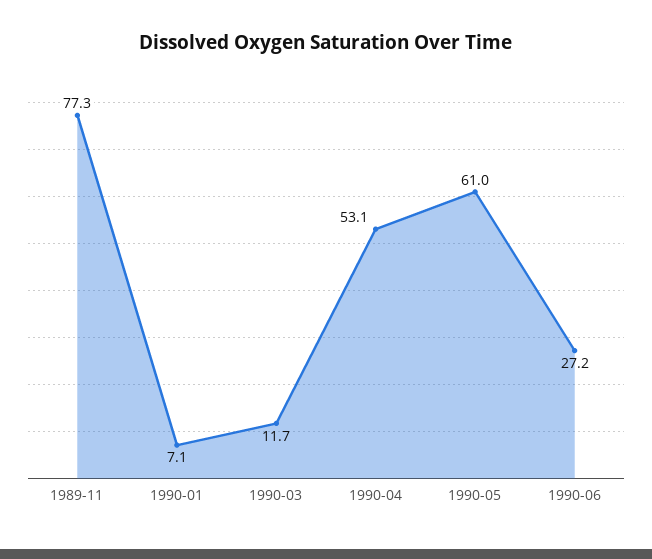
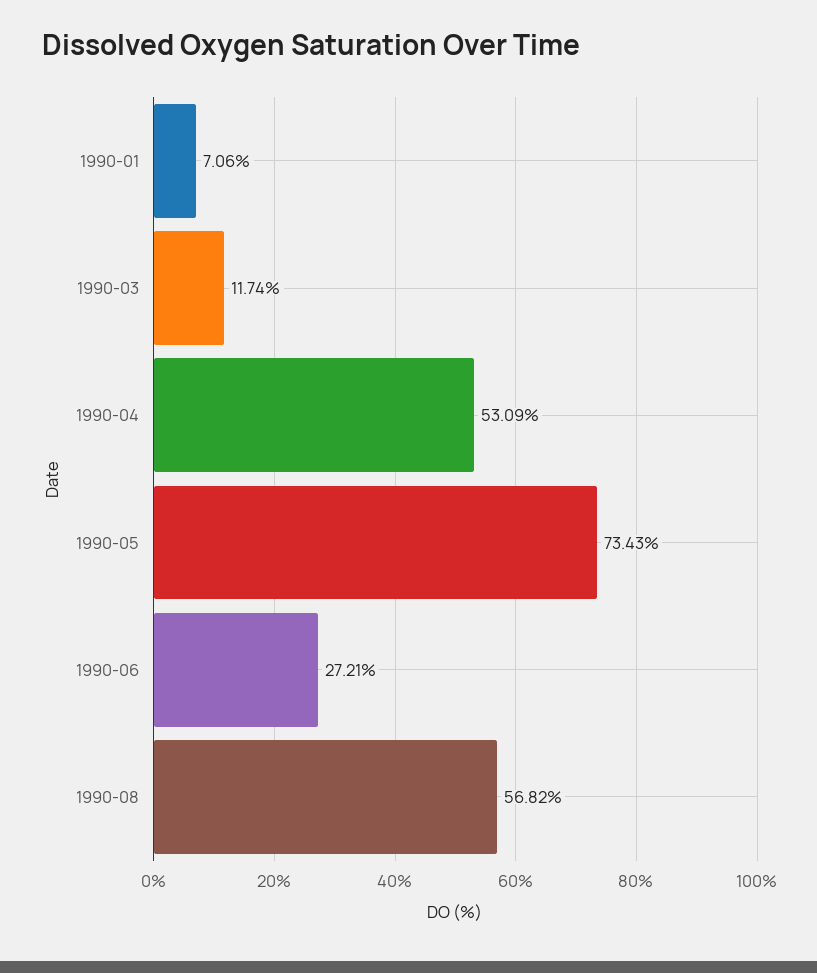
1989-11: 77.3 -> none
1990-05: 61 -> 73.43
1990-08: none -> 56.82

